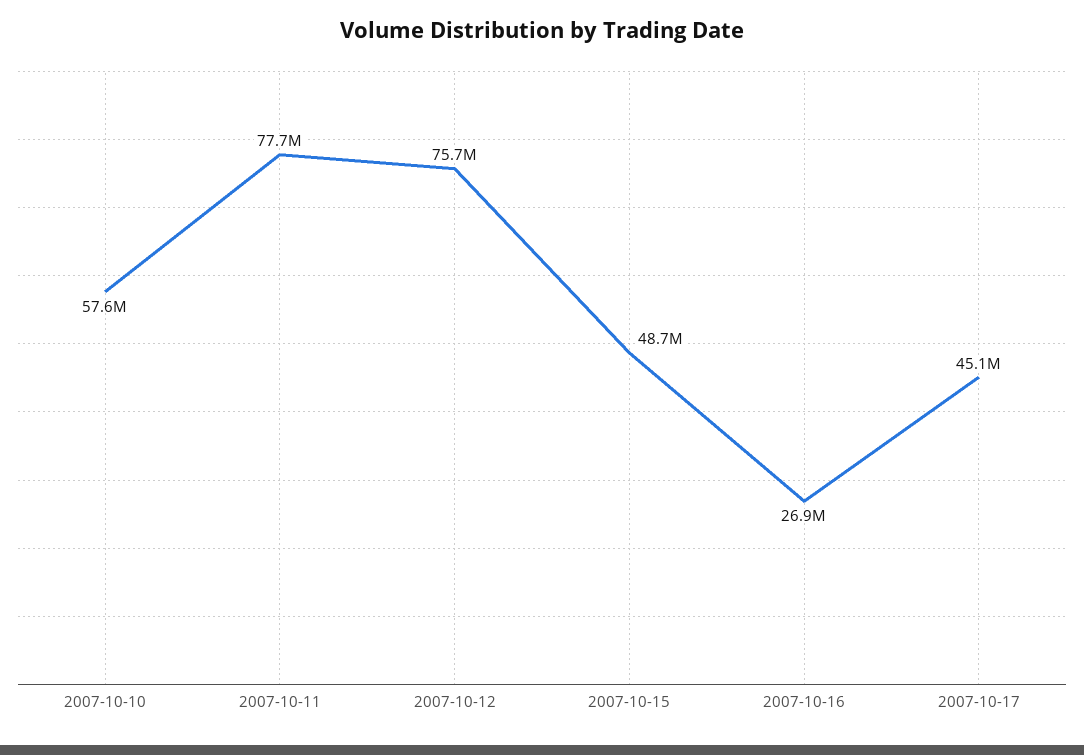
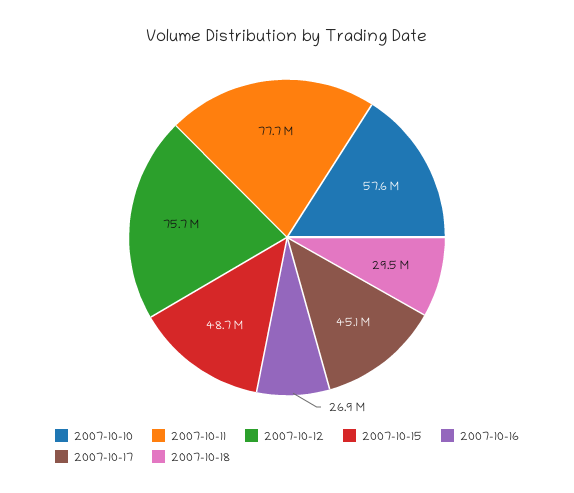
2007-10-18: none -> 29500000

